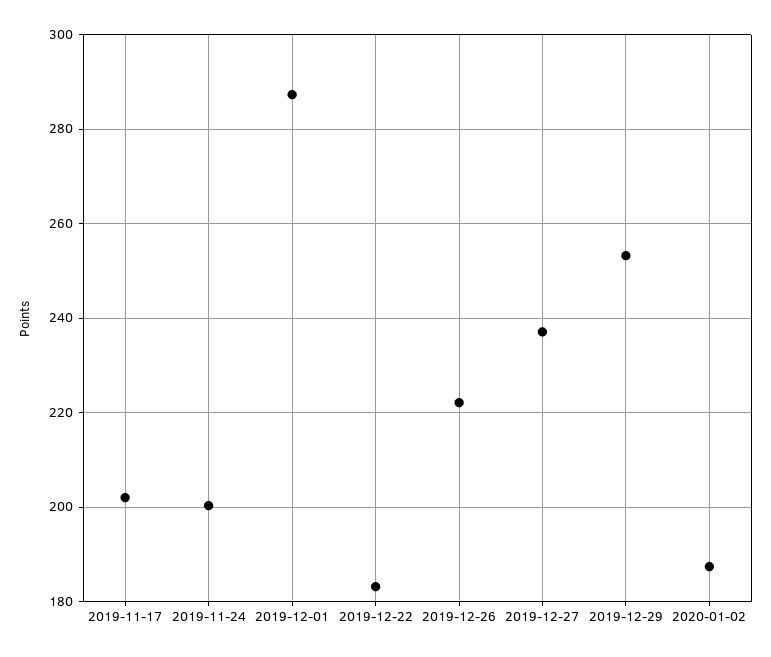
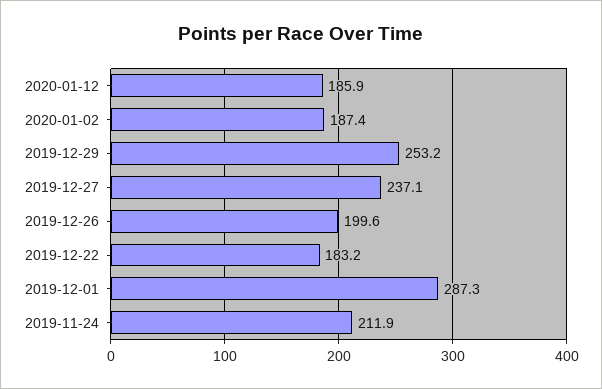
2019-11-17: 202 -> none
2019-11-24: 200 -> 211.9
2019-12-26: 222 -> 199.6
2020-01-12: none -> 185.9

